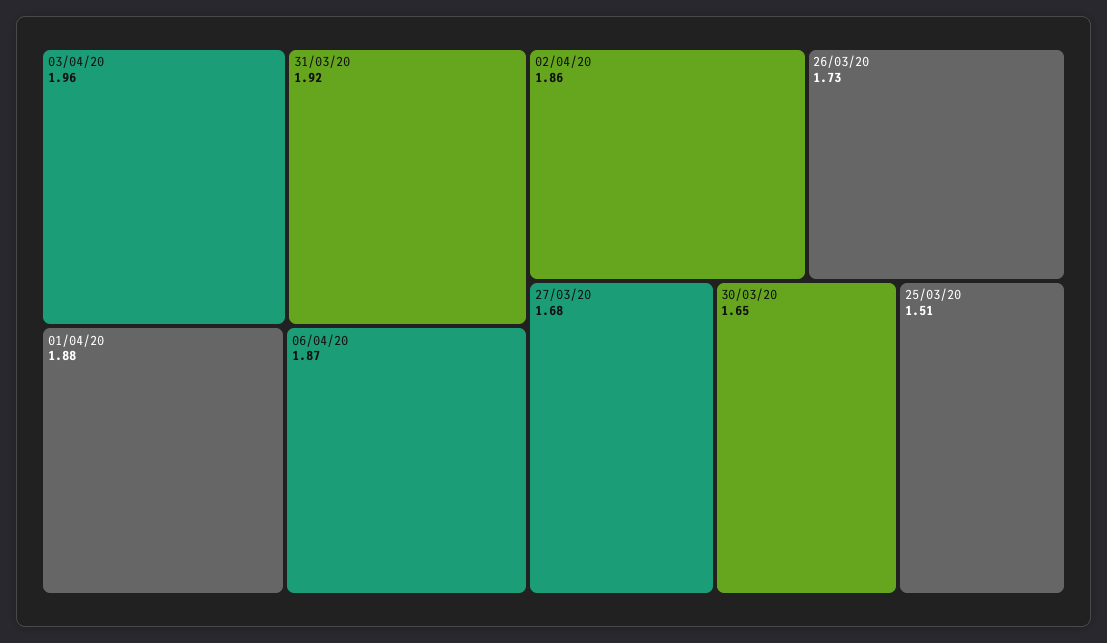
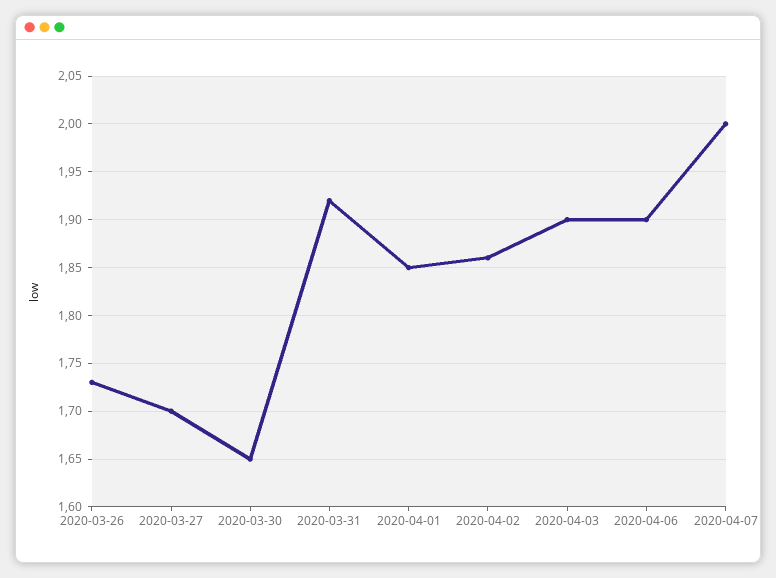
03/04/20: 1.96 -> 1.9
01/04/20: 1.88 -> 1.85
06/04/20: 1.87 -> 1.9
27/03/20: 1.68 -> 1.7
25/03/20: 1.51 -> none
2020-04-07: none -> 2

